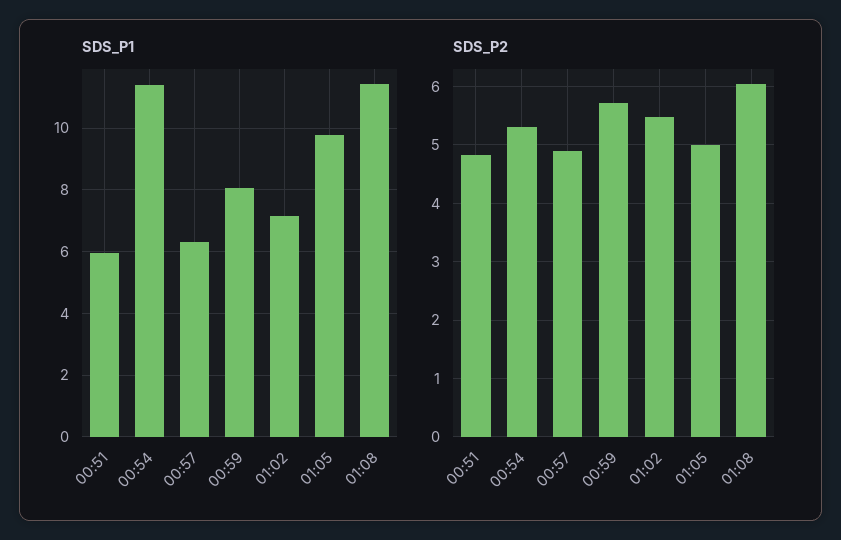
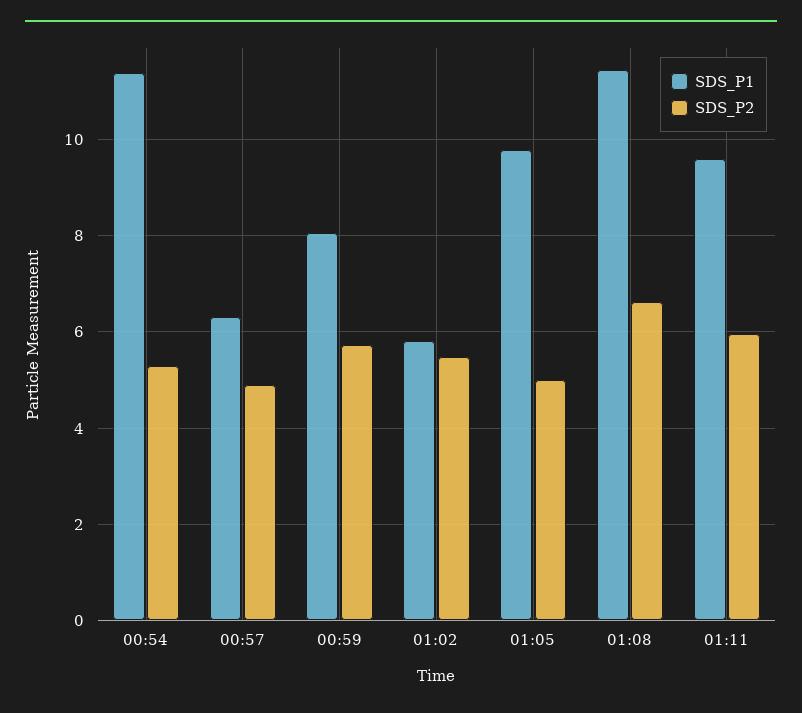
SDS_P1, 00:51: 6 -> none
SDS_P1, 01:02: 7.2 -> 5.8
SDS_P2, 00:51: 4.8 -> none
SDS_P2, 01:08: 6 -> 6.6
SDS_P1, 01:11: none -> 9.6
SDS_P2, 01:11: none -> 6

